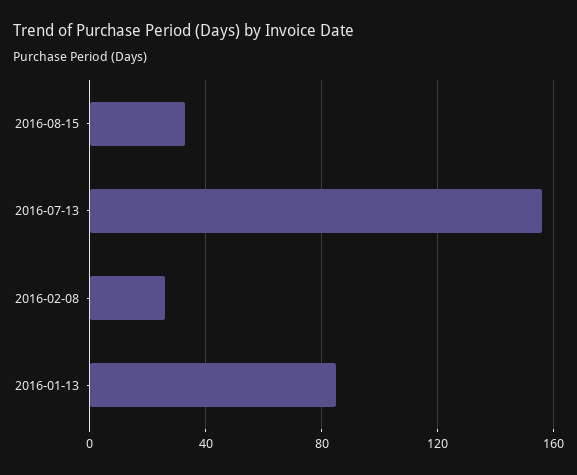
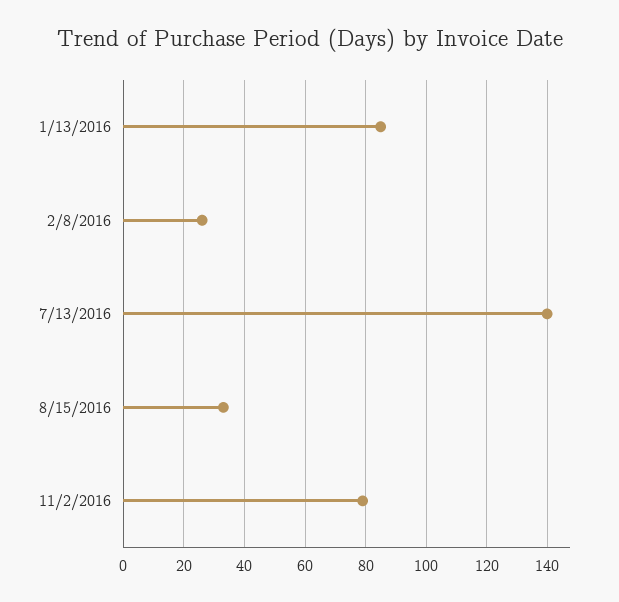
2016-07-13: 155 -> 140
11/2/2016: none -> 80

